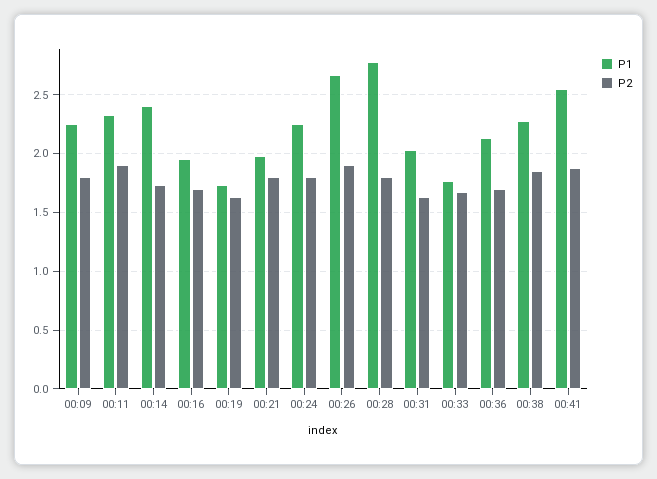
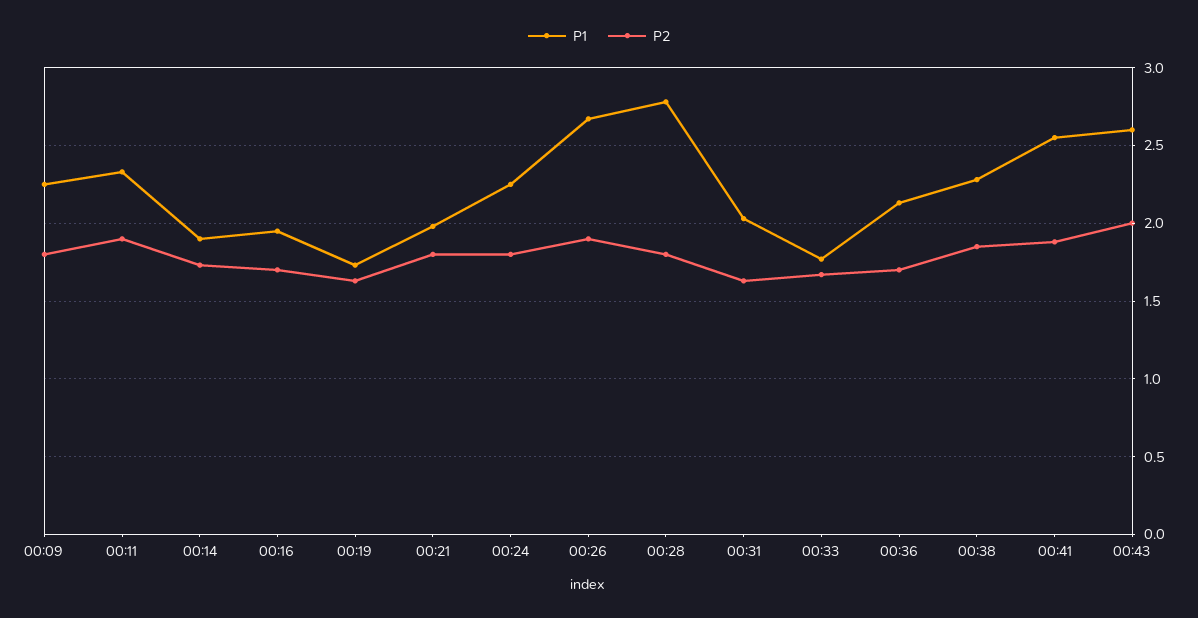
P1, 00:14: 2.4 -> 1.9
P1, 00:43: none -> 2.6
P2, 00:43: none -> 2

